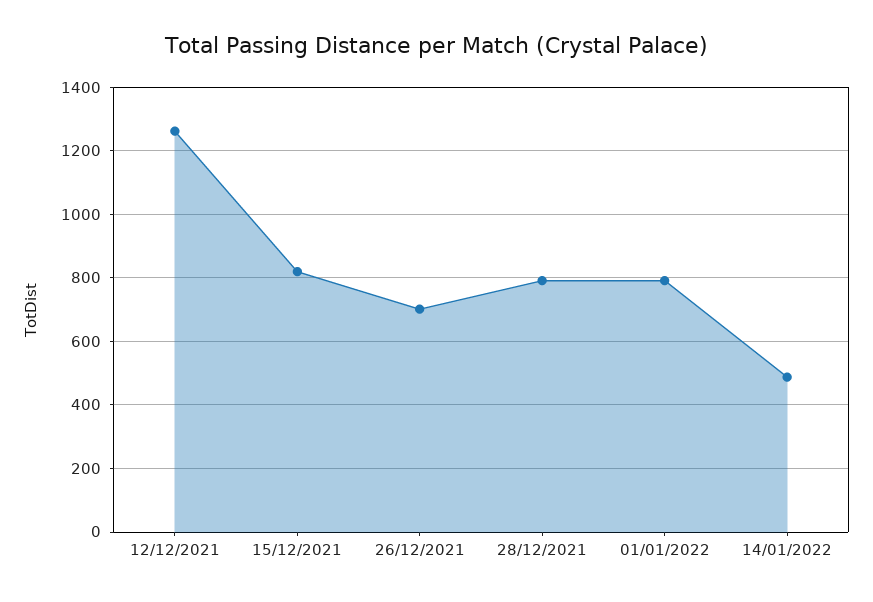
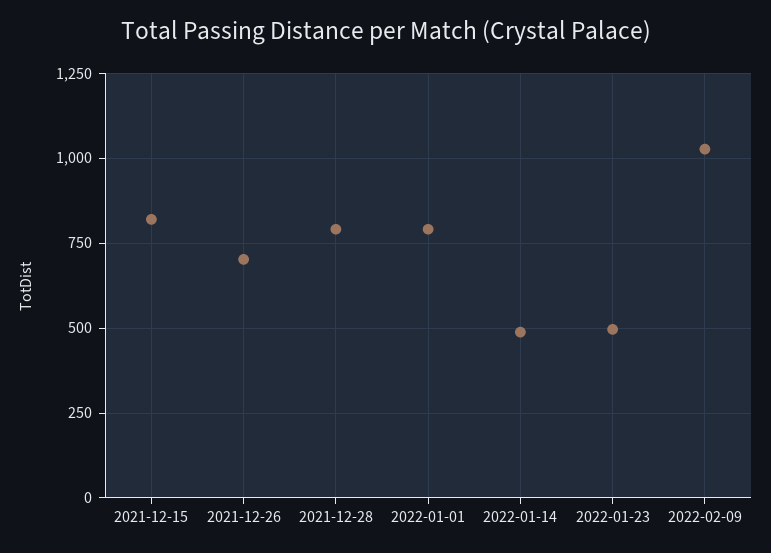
12/12/2021: 1260 -> none
2022-01-23: none -> 500
2022-02-09: none -> 1025

